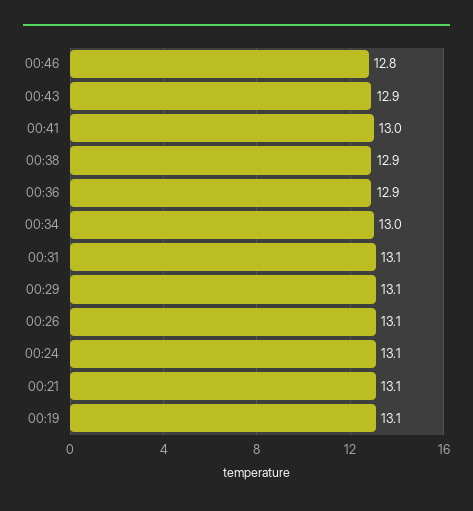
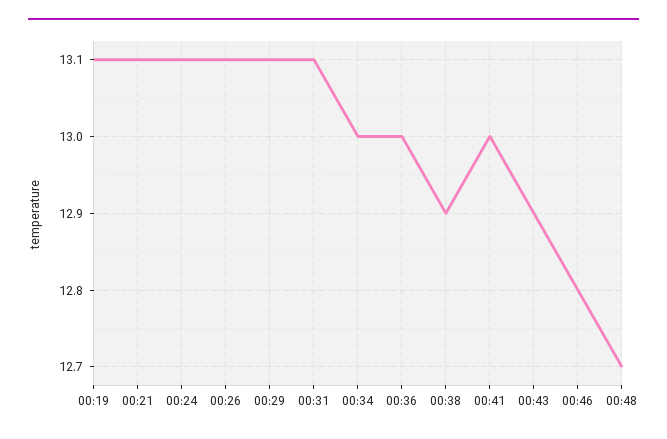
00:36: 12.9 -> 13
00:48: none -> 12.7

